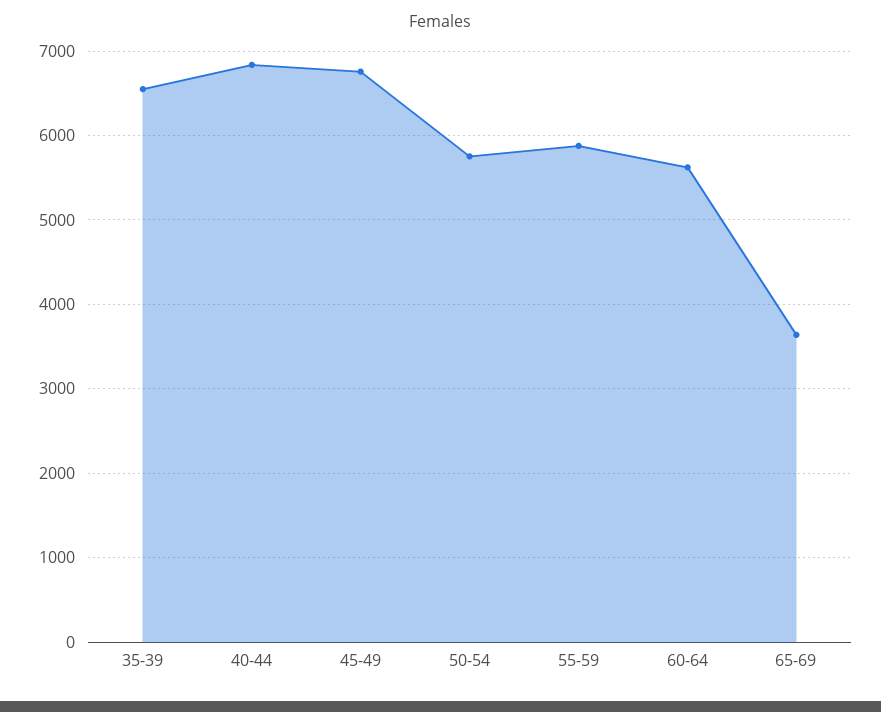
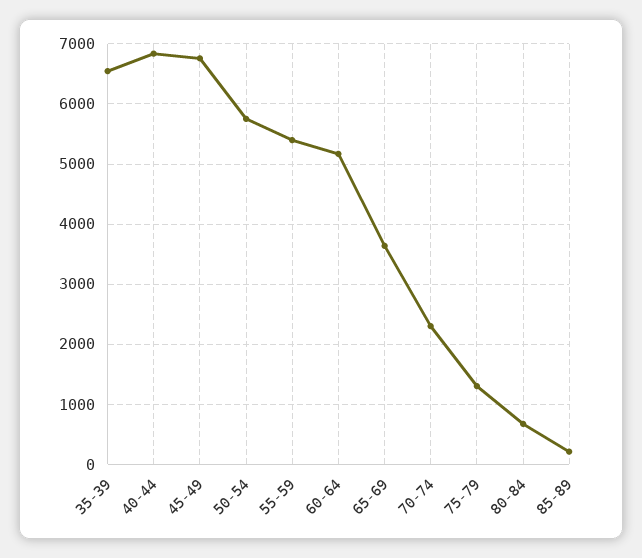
55-59: 5900 -> 5400
60-64: 5600 -> 5200
70-74: none -> 2300
75-79: none -> 1300
80-84: none -> 700
85-89: none -> 200

